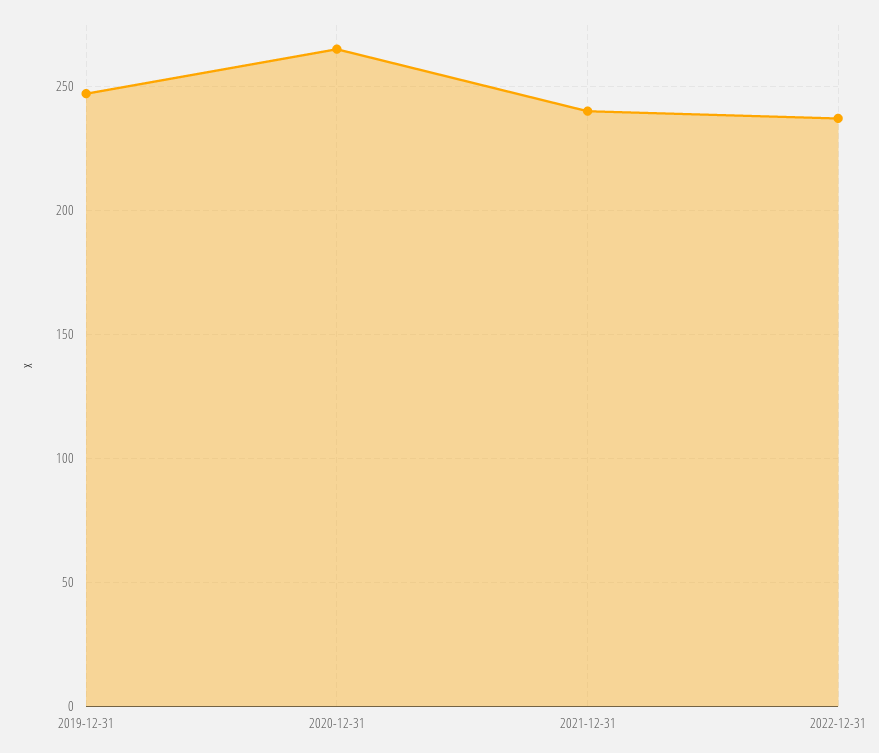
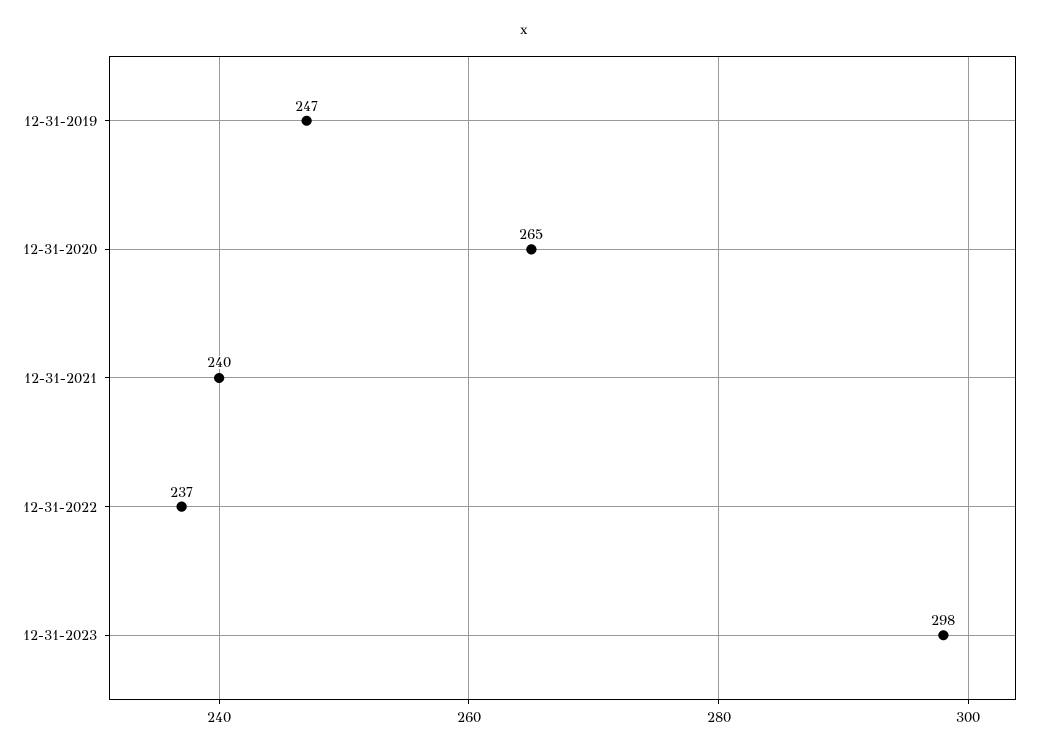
12-31-2023: none -> 298

